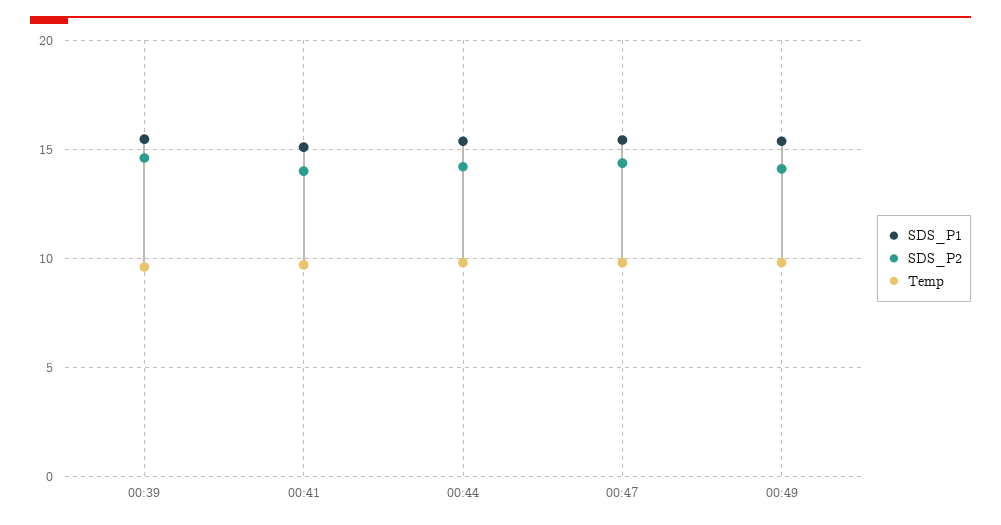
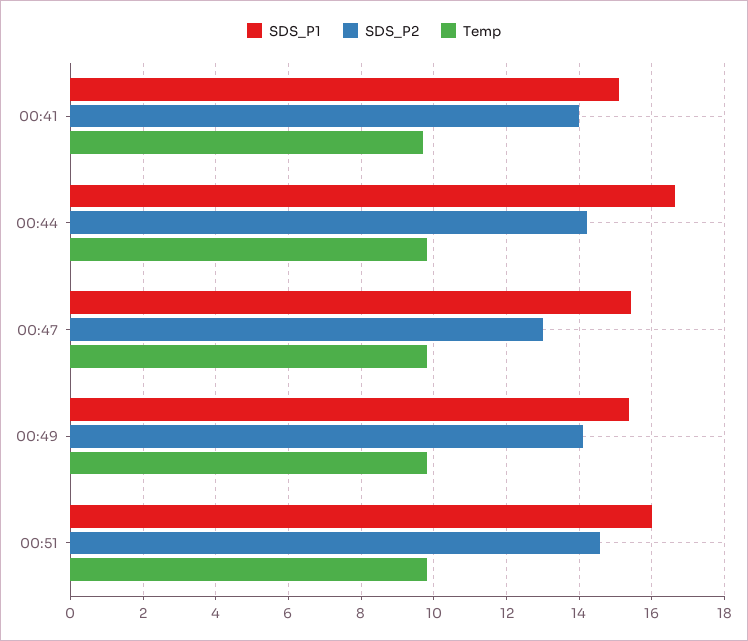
SDS_P1, 00:39: 15.5 -> none
SDS_P2, 00:39: 14.5 -> none
Temp, 00:39: 9.5 -> none
SDS_P1, 00:44: 15.5 -> 16.6
SDS_P2, 00:47: 14.5 -> 13
SDS_P1, 00:51: none -> 16
SDS_P2, 00:51: none -> 14.6
Temp, 00:51: none -> 9.8

